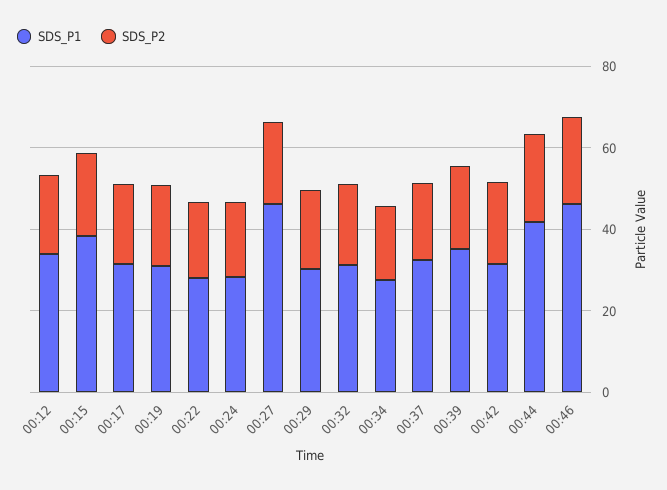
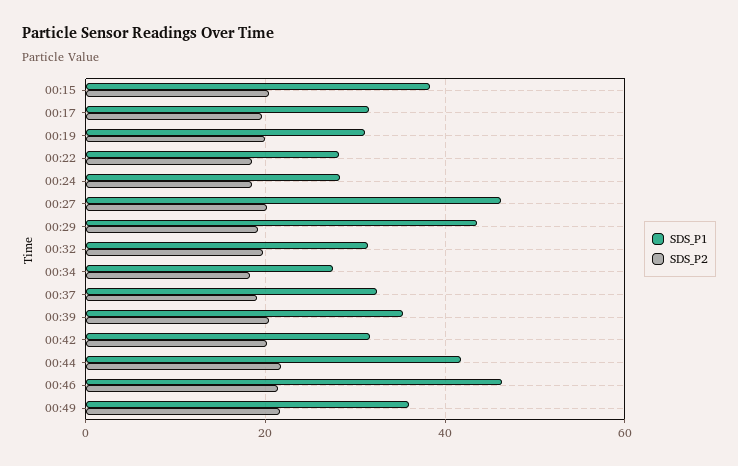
SDS_P1, 00:12: 35 -> none
SDS_P2, 00:12: 20 -> none
SDS_P1, 00:29: 30 -> 44
SDS_P1, 00:49: none -> 36
SDS_P2, 00:49: none -> 22

